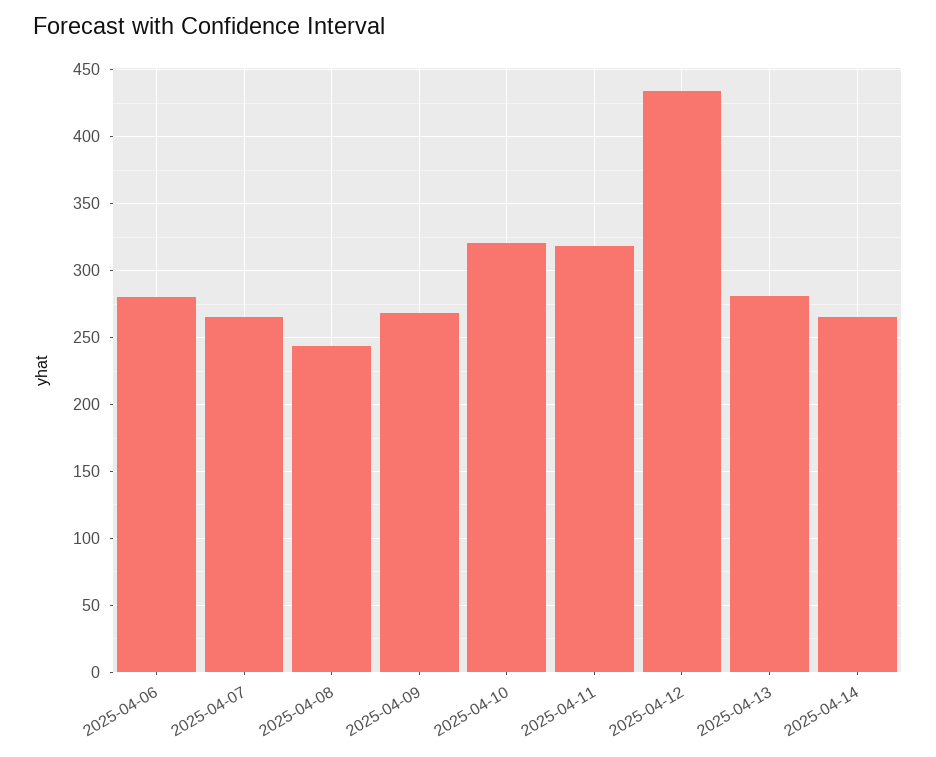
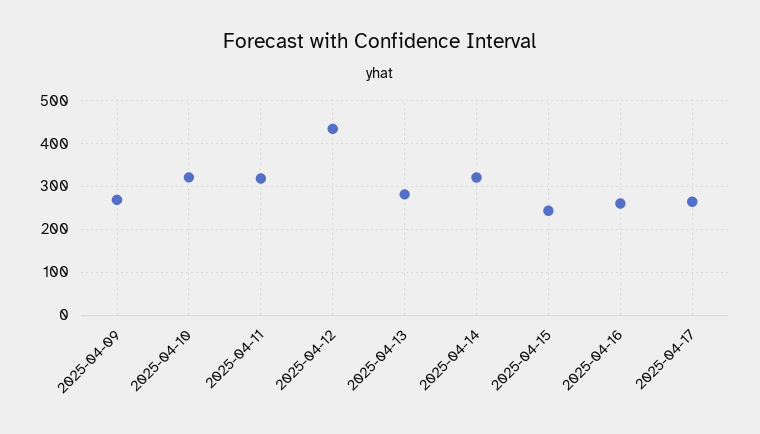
2025-04-06: 280 -> none
2025-04-07: 265 -> none
2025-04-08: 245 -> none
2025-04-14: 265 -> 320
2025-04-15: none -> 240
2025-04-16: none -> 260
2025-04-17: none -> 260

